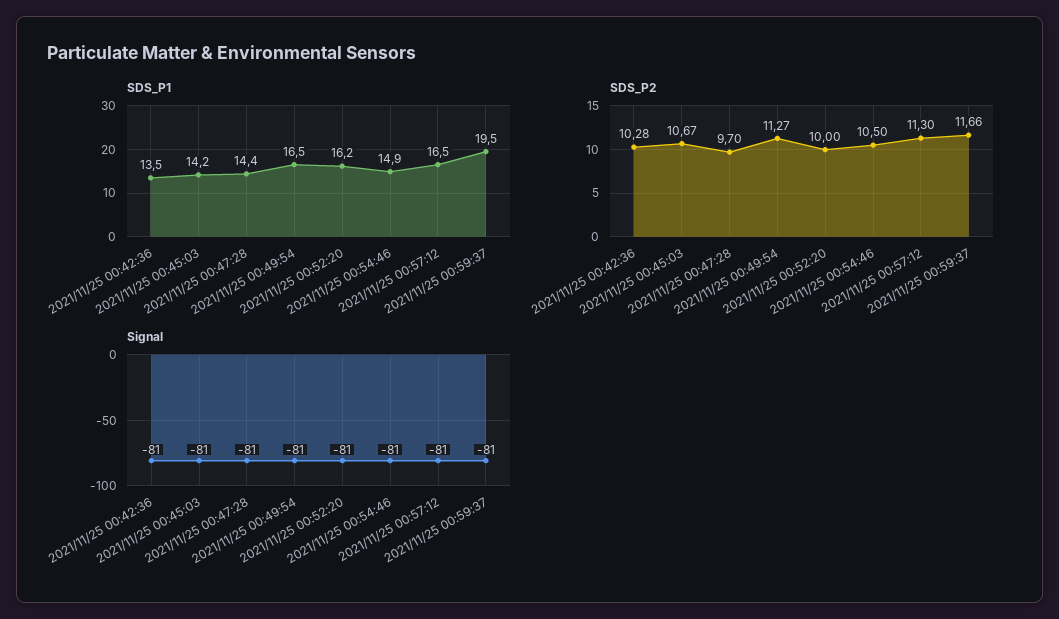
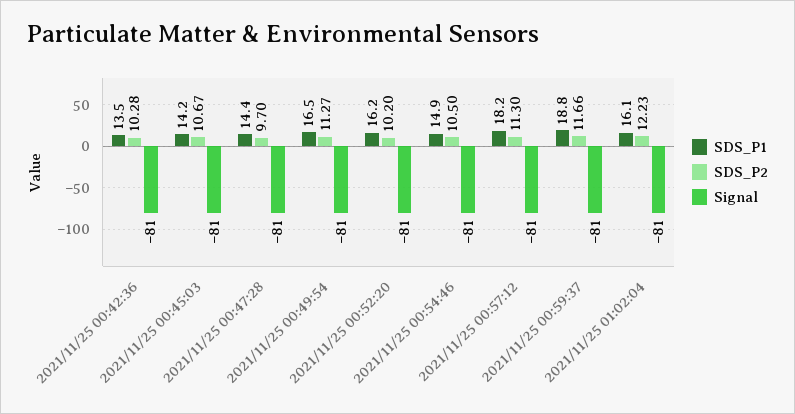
SDS_P1, 2021/11/25 00:57:12: 16.5 -> 18.2
SDS_P1, 2021/11/25 00:59:37: 19.5 -> 18.8
SDS_P2, 2021/11/25 00:52:20: 10 -> 10.2
SDS_P1, 2021/11/25 01:02:04: none -> 16.1
SDS_P2, 2021/11/25 01:02:04: none -> 12.23
Signal, 2021/11/25 01:02:04: none -> -81

